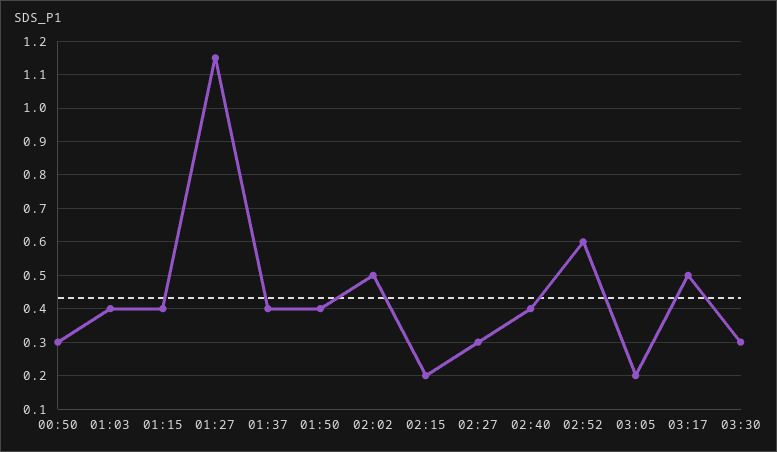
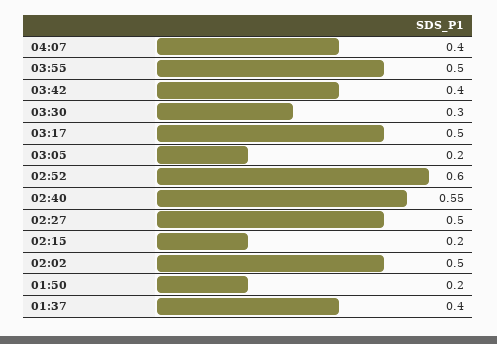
00:50: 0.3 -> none
01:03: 0.4 -> none
01:15: 0.4 -> none
01:27: 1.15 -> none
01:50: 0.4 -> 0.2
02:27: 0.3 -> 0.5
02:40: 0.4 -> 0.55
04:07: none -> 0.4
03:55: none -> 0.5
03:42: none -> 0.4

